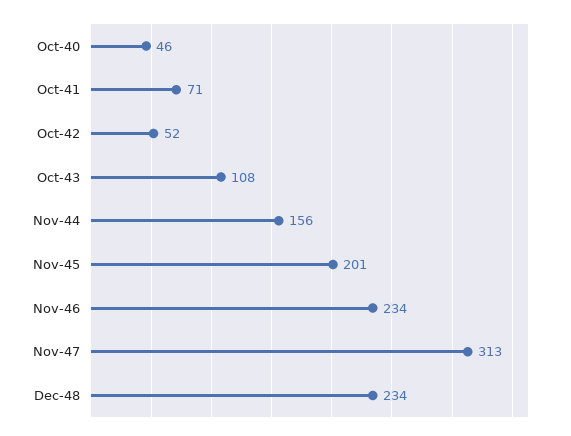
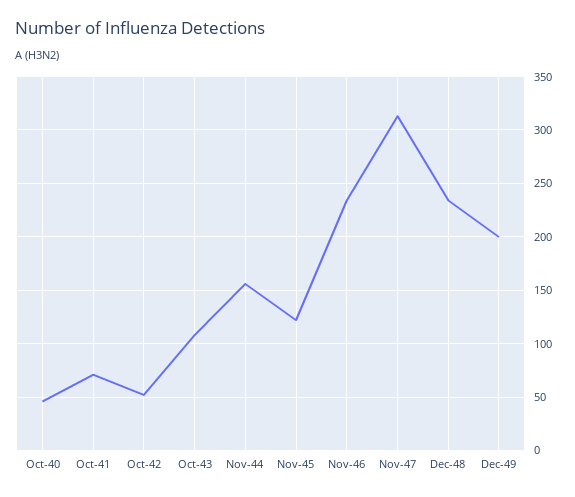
Nov-45: 201 -> 120
Dec-49: none -> 200

